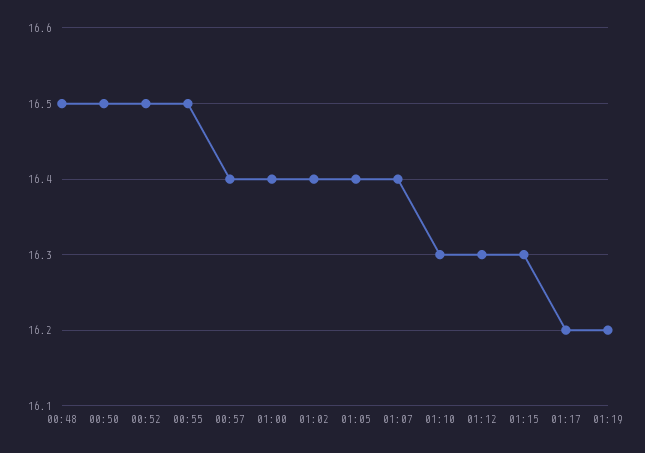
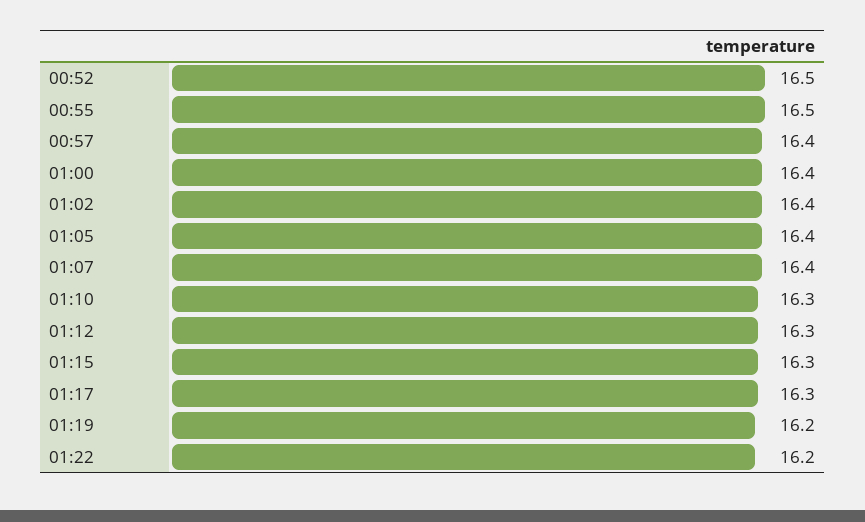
00:48: 16.5 -> none
00:50: 16.5 -> none
01:17: 16.2 -> 16.3
01:22: none -> 16.2

